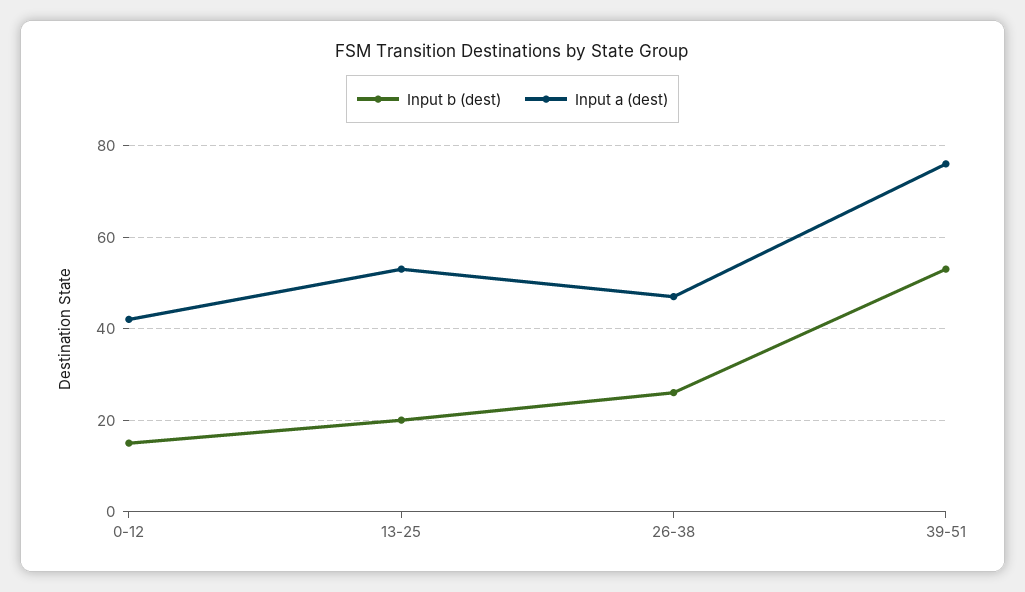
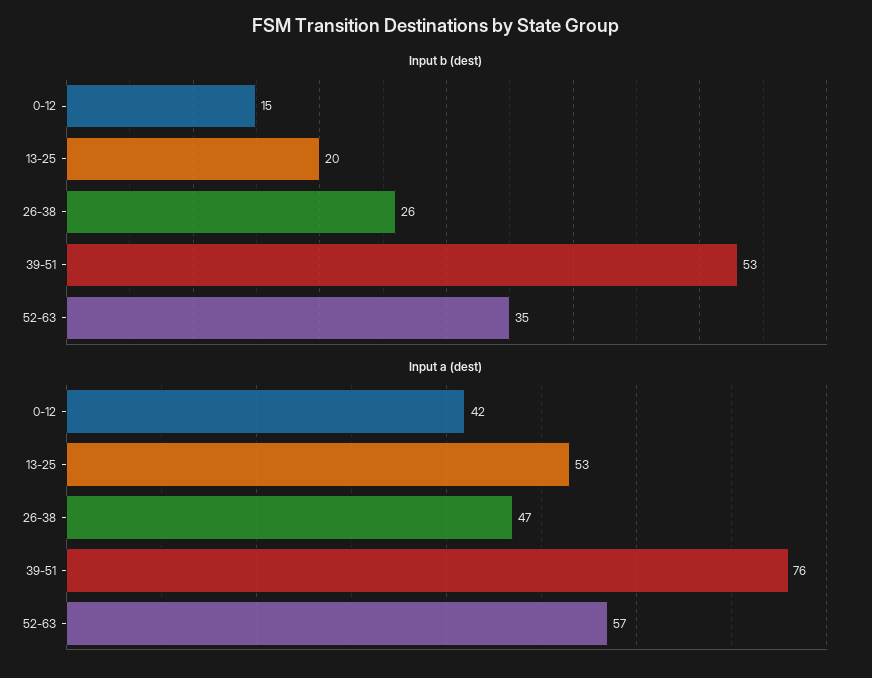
Input b (dest), 52-63: none -> 35
Input a (dest), 52-63: none -> 57

